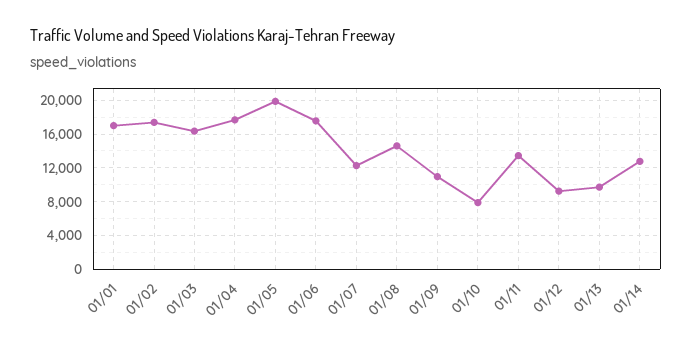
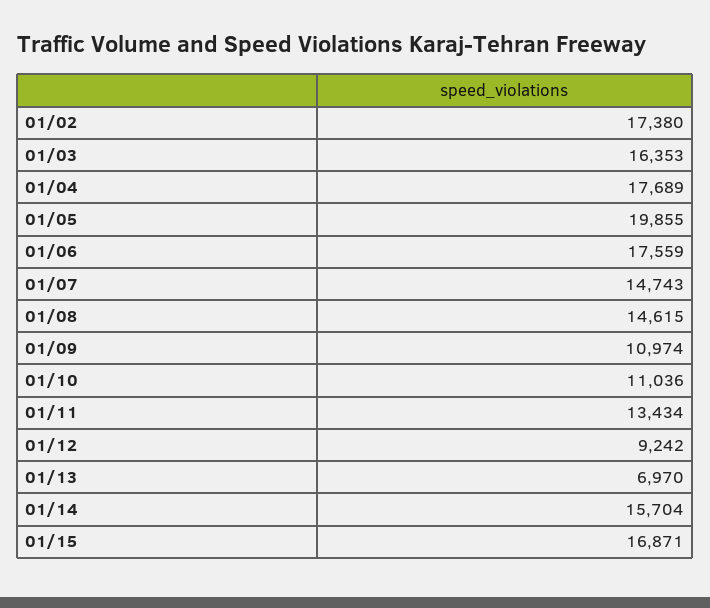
01/01: 17000 -> none
01/07: 12000 -> 14743
01/10: 8000 -> 11036
01/13: 10000 -> 6970
01/14: 13000 -> 15704
01/15: none -> 16871

